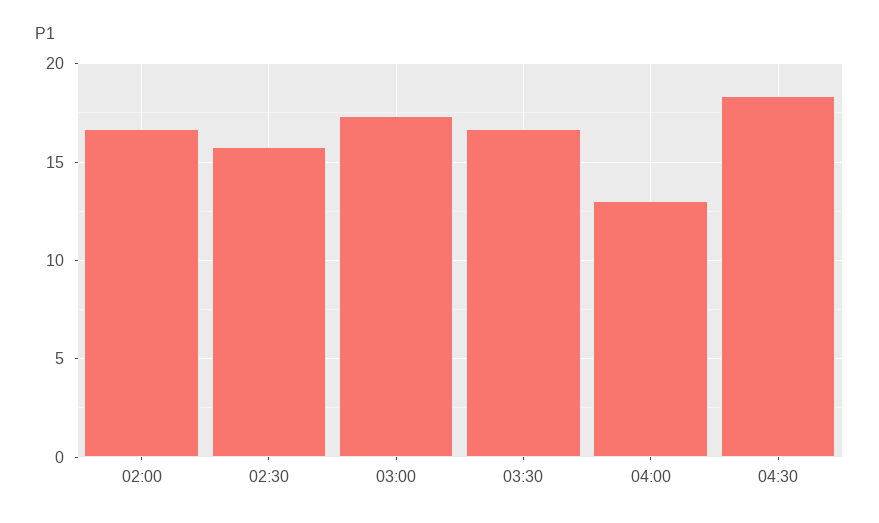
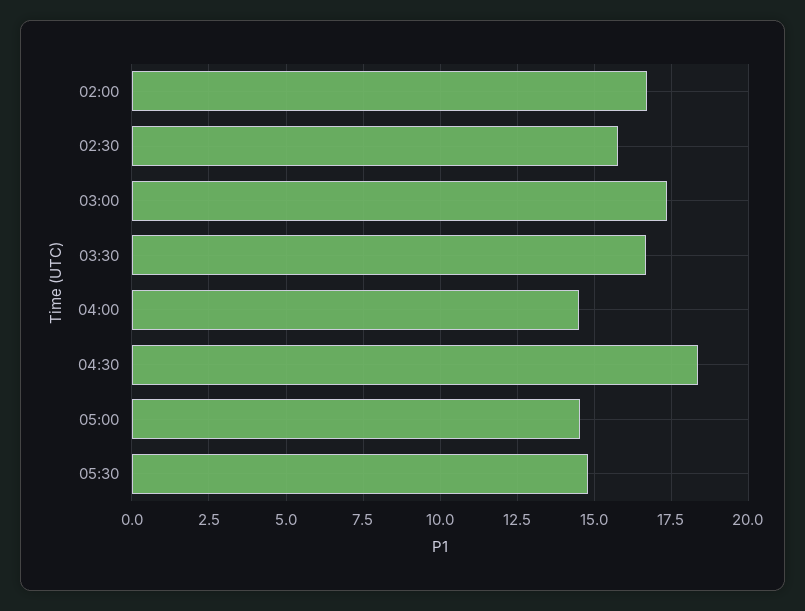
04:00: 13 -> 14.5
05:00: none -> 14.5
05:30: none -> 14.75

